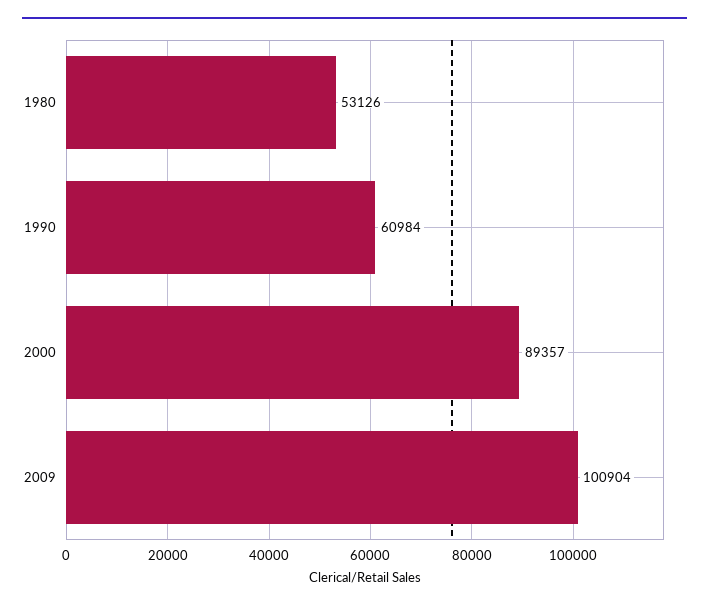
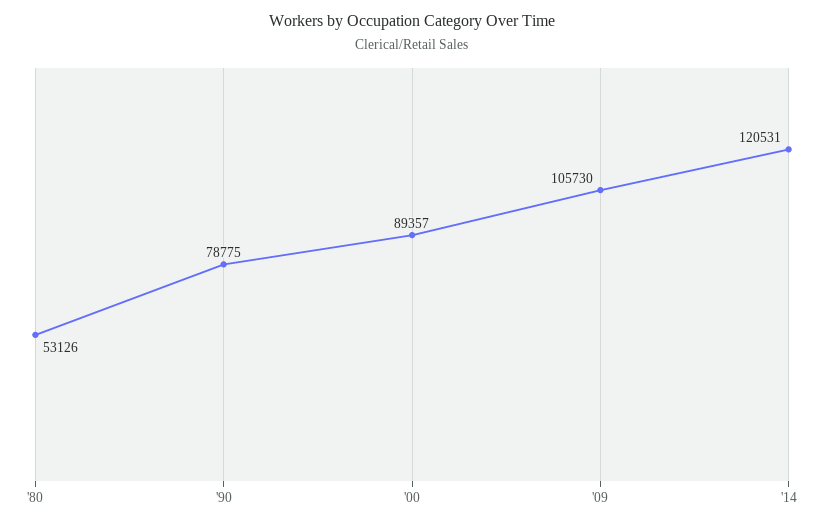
1990: 60984 -> 78775
2009: 100904 -> 105730
'14: none -> 120531

